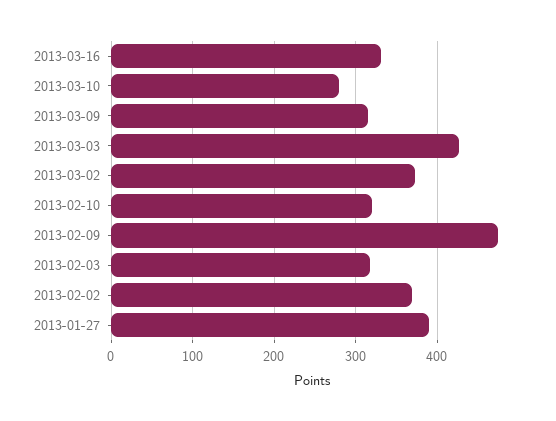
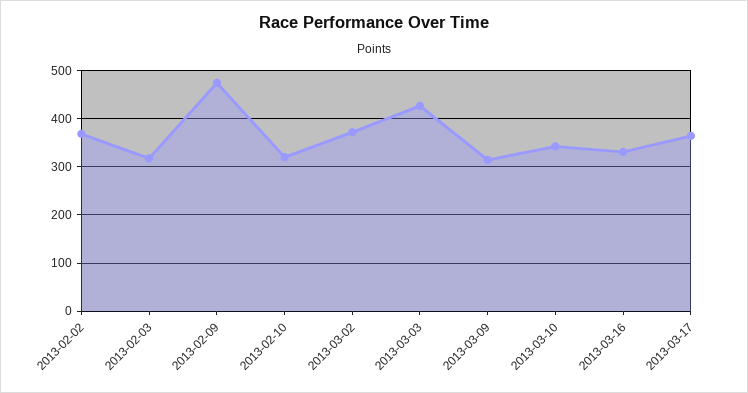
2013-03-10: 280 -> 340
2013-01-27: 390 -> none
2013-03-17: none -> 360

